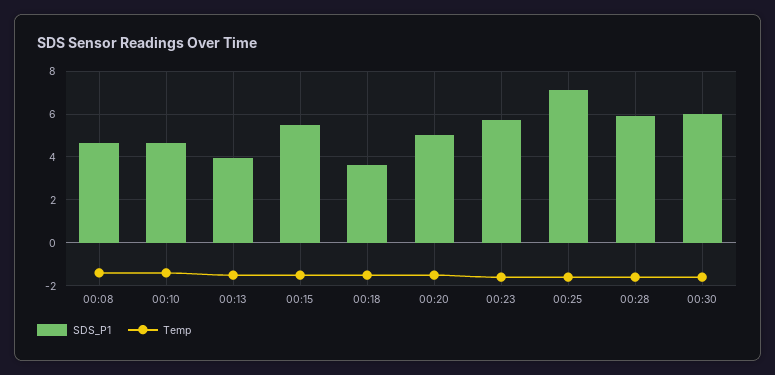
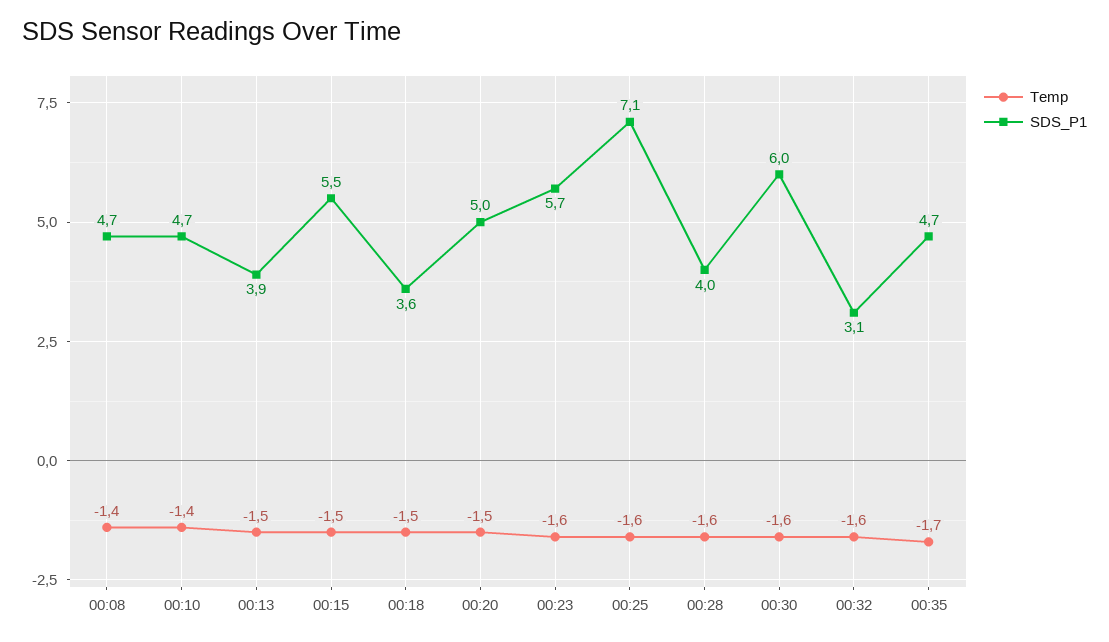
SDS_P1, 00:28: 6 -> 4
Temp, 00:32: none -> -1.6
SDS_P1, 00:32: none -> 3.1
Temp, 00:35: none -> -1.7
SDS_P1, 00:35: none -> 4.7

